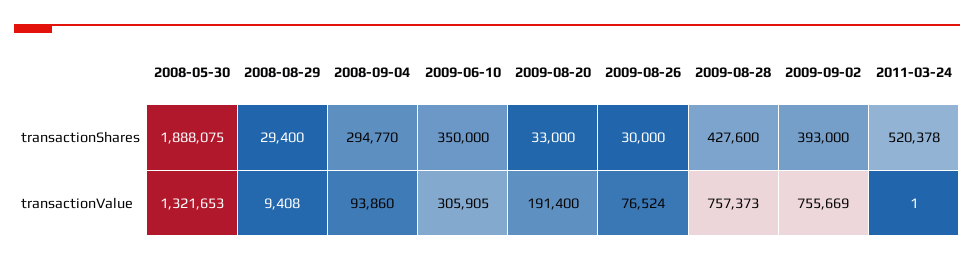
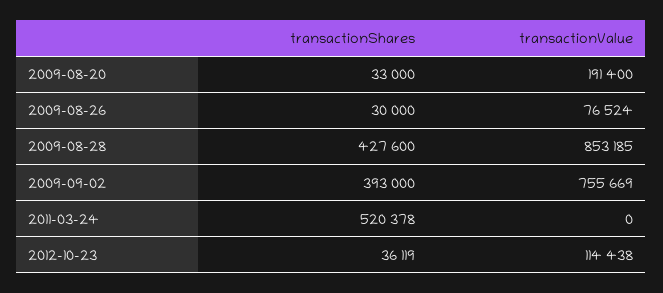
2008-05-30, transactionShares: 1888075 -> none
2008-08-29, transactionShares: 29400 -> none
2008-09-04, transactionShares: 294770 -> none
2009-06-10, transactionShares: 350000 -> none
2008-05-30, transactionValue: 1321653 -> none
2008-08-29, transactionValue: 9408 -> none
2008-09-04, transactionValue: 93860 -> none
2009-06-10, transactionValue: 305905 -> none
2009-08-28, transactionValue: 757373 -> 853185
2011-03-24, transactionValue: 1 -> 0
2012-10-23, transactionShares: none -> 36119
2012-10-23, transactionValue: none -> 114438

